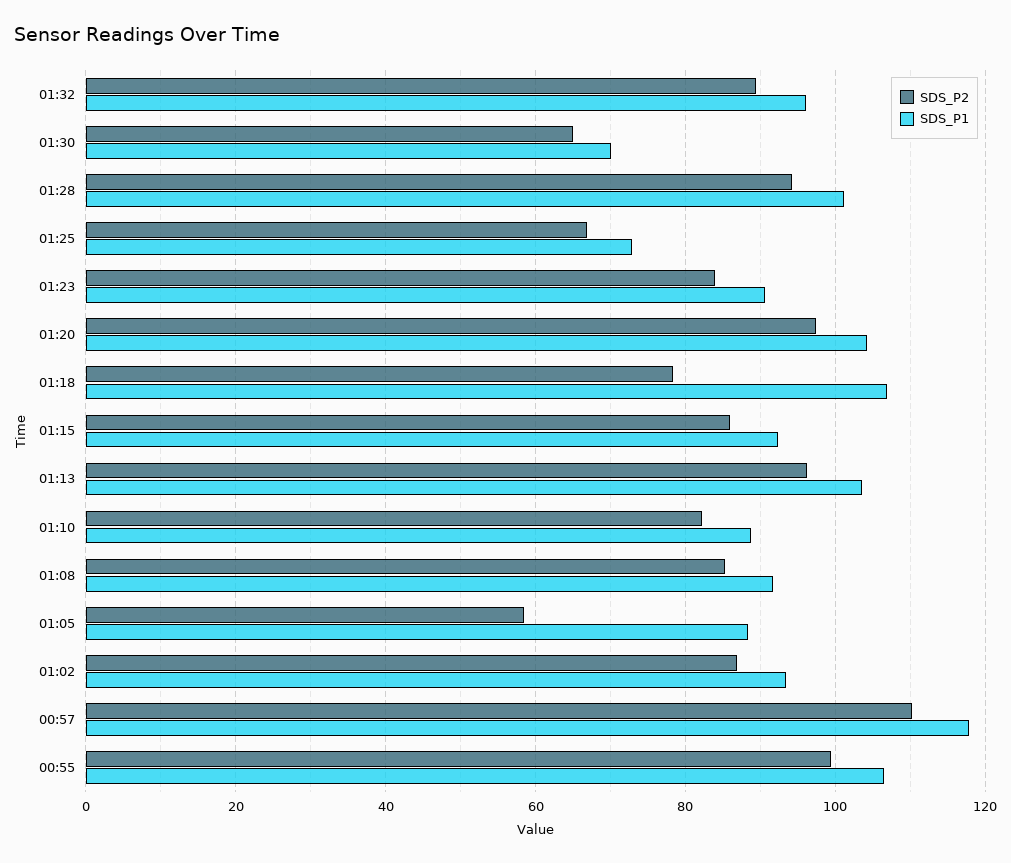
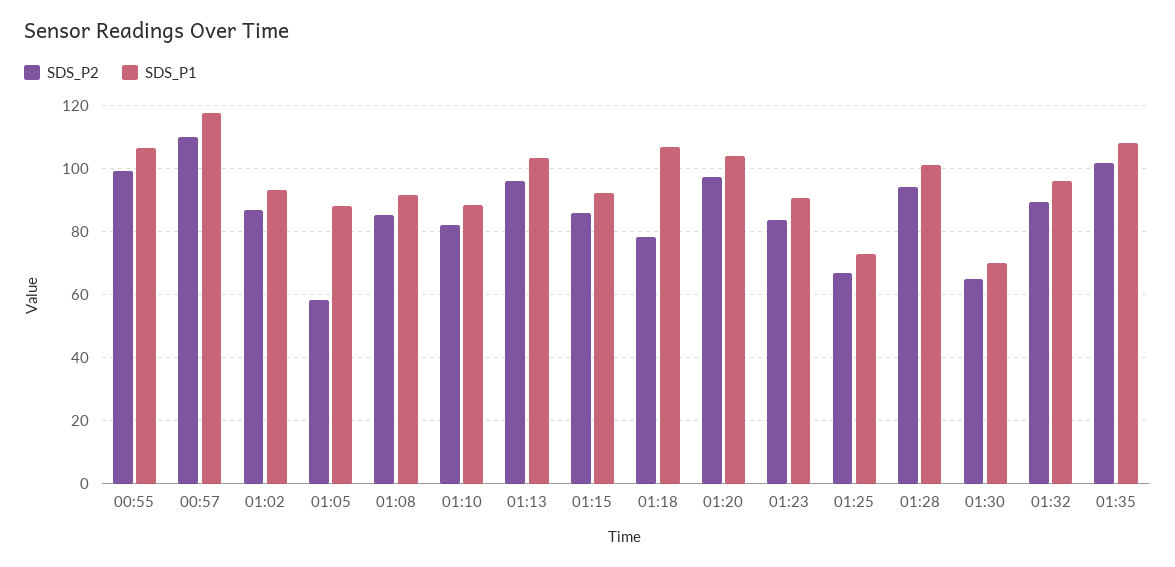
SDS_P2, 01:35: none -> 102
SDS_P1, 01:35: none -> 108

